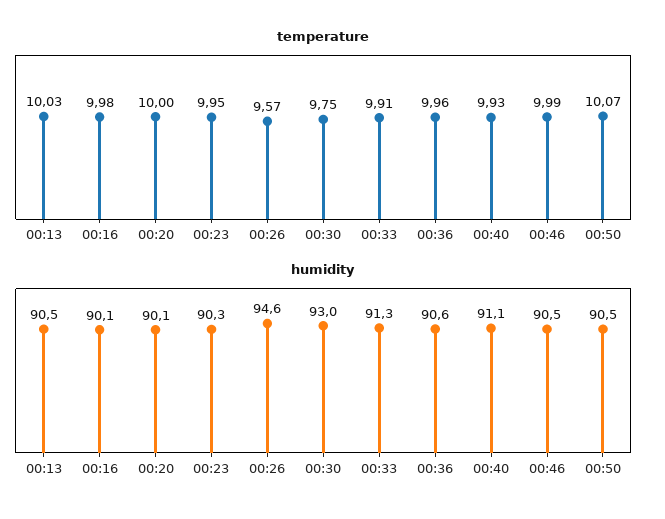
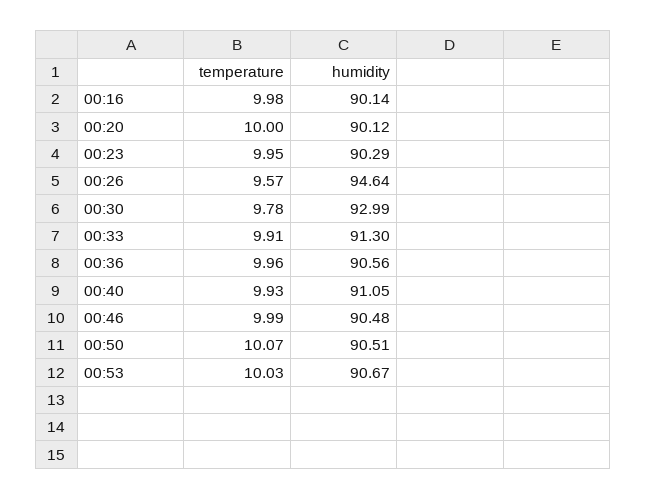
temperature, 00:13: 10.03 -> none
temperature, 00:30: 9.75 -> 9.78
humidity, 00:13: 90.5 -> none
temperature, 00:53: none -> 10.03
humidity, 00:53: none -> 90.67

